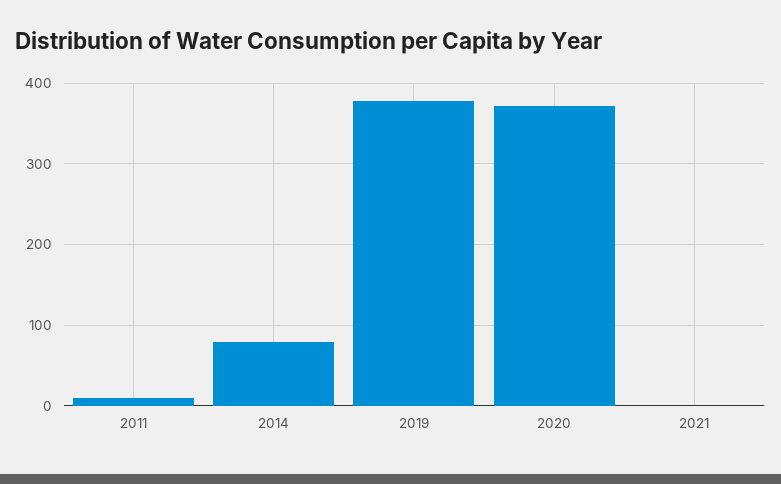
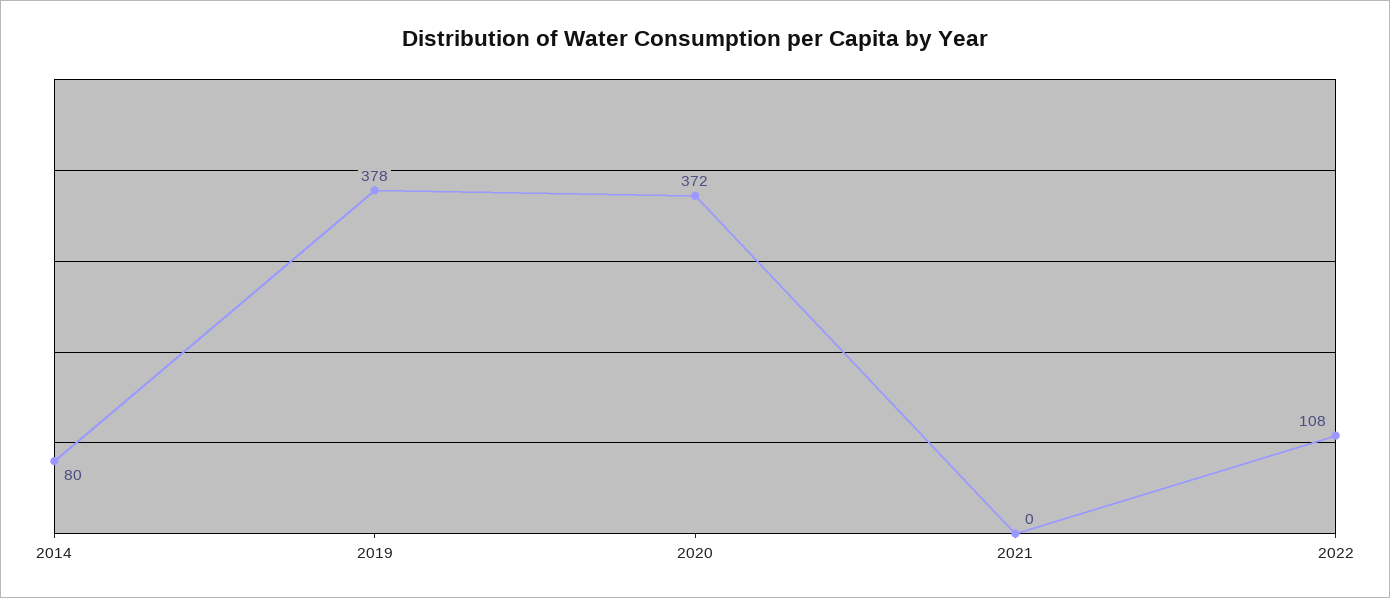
2011: 10 -> none
2022: none -> 108

